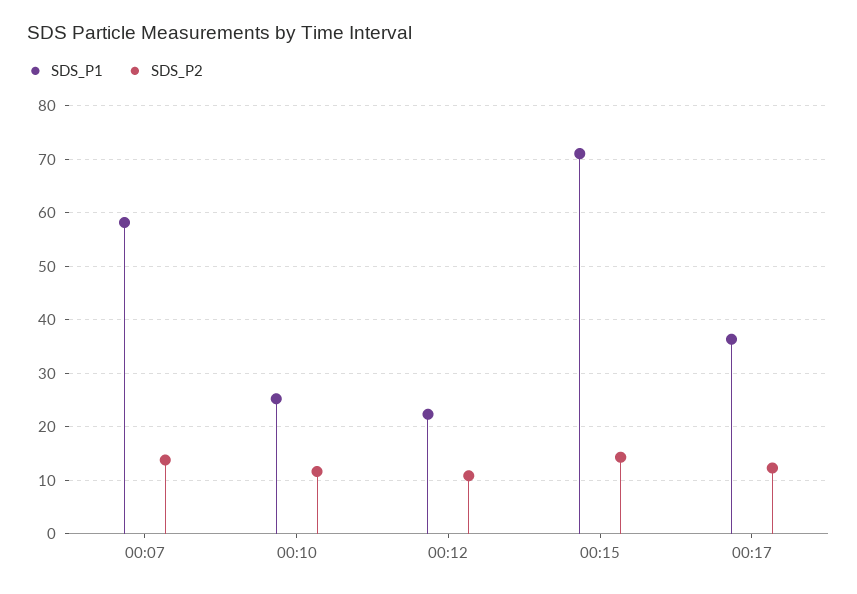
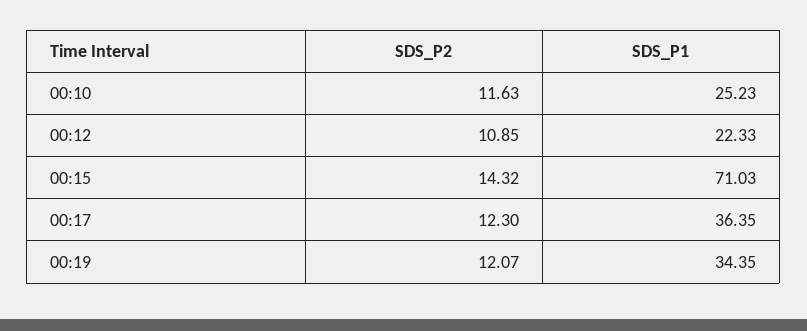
SDS_P1, 00:07: 58 -> none
SDS_P2, 00:07: 14 -> none
SDS_P2, 00:19: none -> 12.07
SDS_P1, 00:19: none -> 34.35

